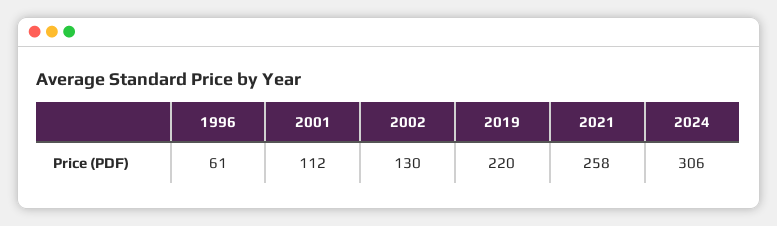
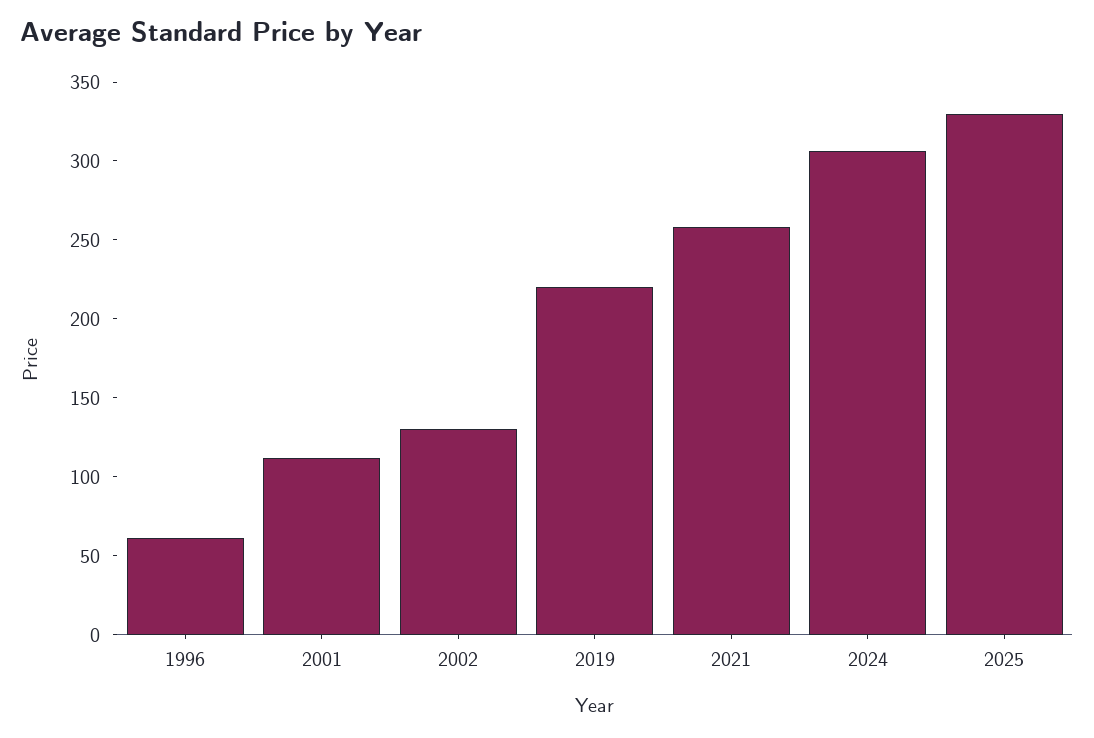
2025: none -> 330

